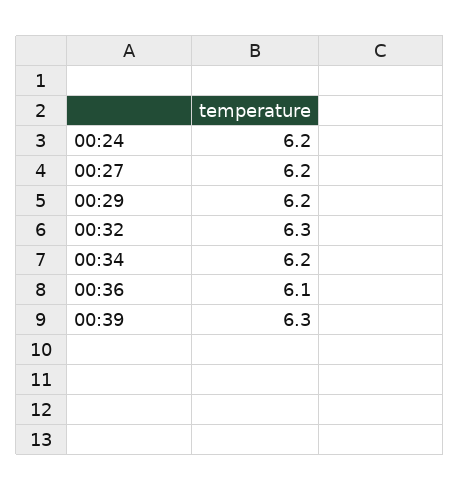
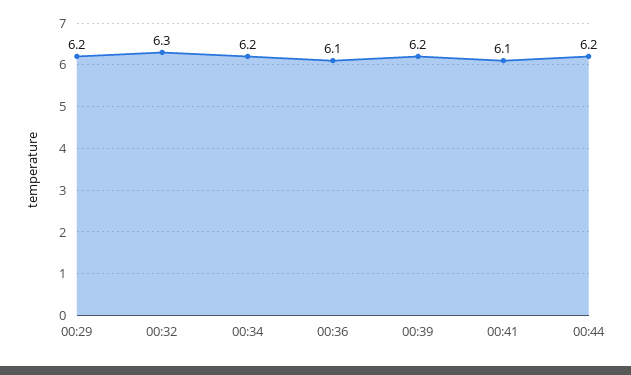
00:24: 6.2 -> none
00:27: 6.2 -> none
00:39: 6.3 -> 6.2
00:41: none -> 6.1
00:44: none -> 6.2

